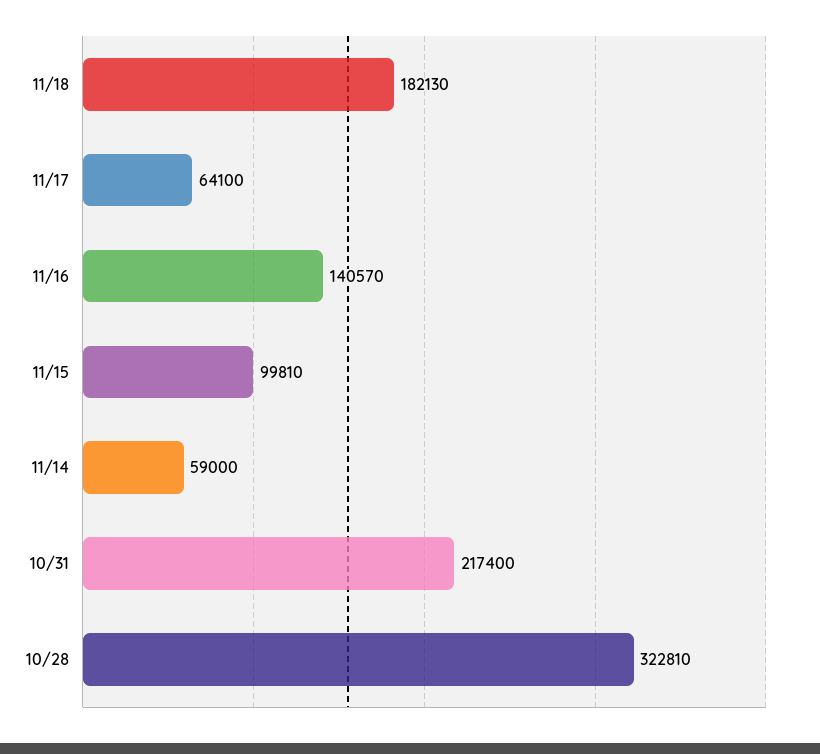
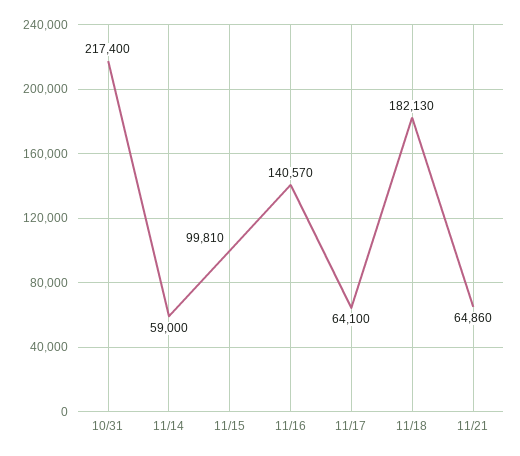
10/28: 322810 -> none
11/21: none -> 64860

